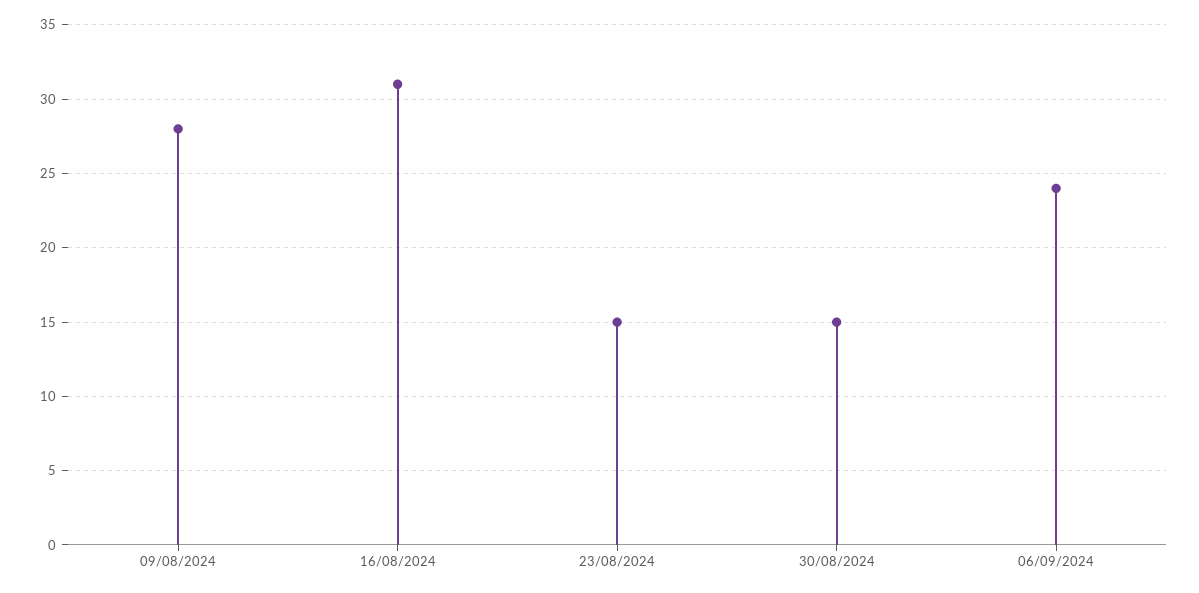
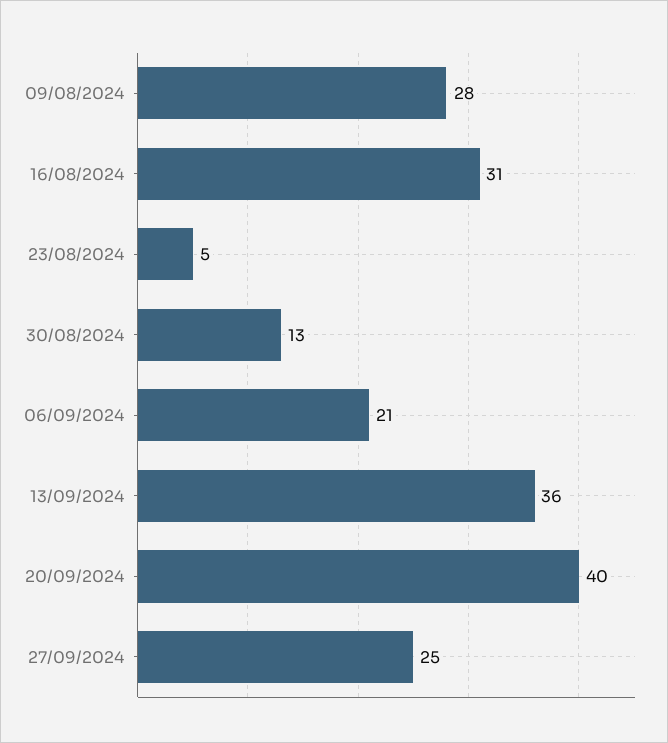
23/08/2024: 15 -> 5
30/08/2024: 15 -> 13
06/09/2024: 24 -> 21
13/09/2024: none -> 36
20/09/2024: none -> 40
27/09/2024: none -> 25

